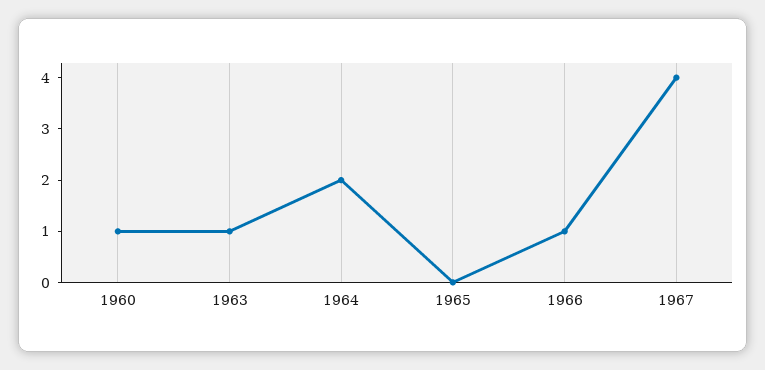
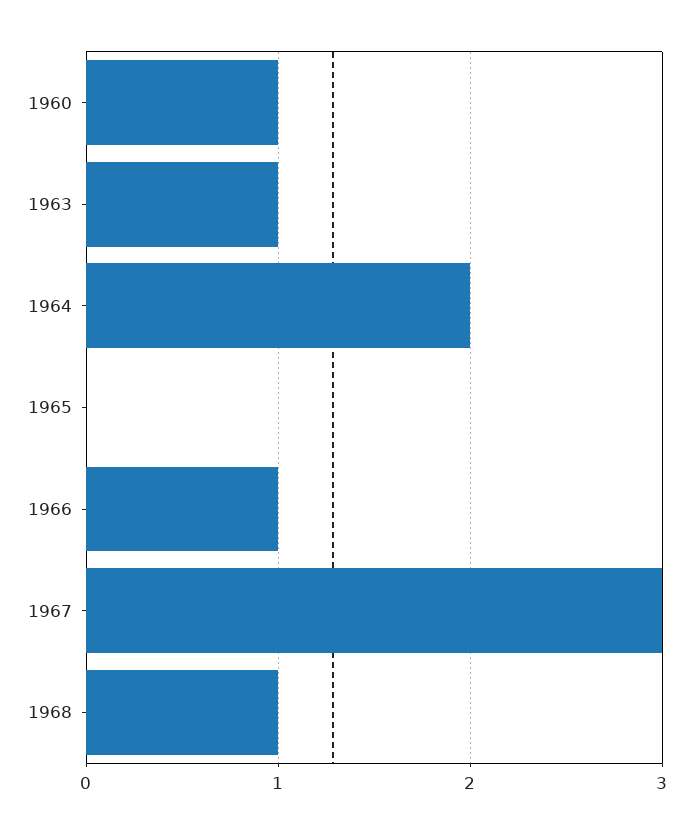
1967: 4 -> 3
1968: none -> 1

